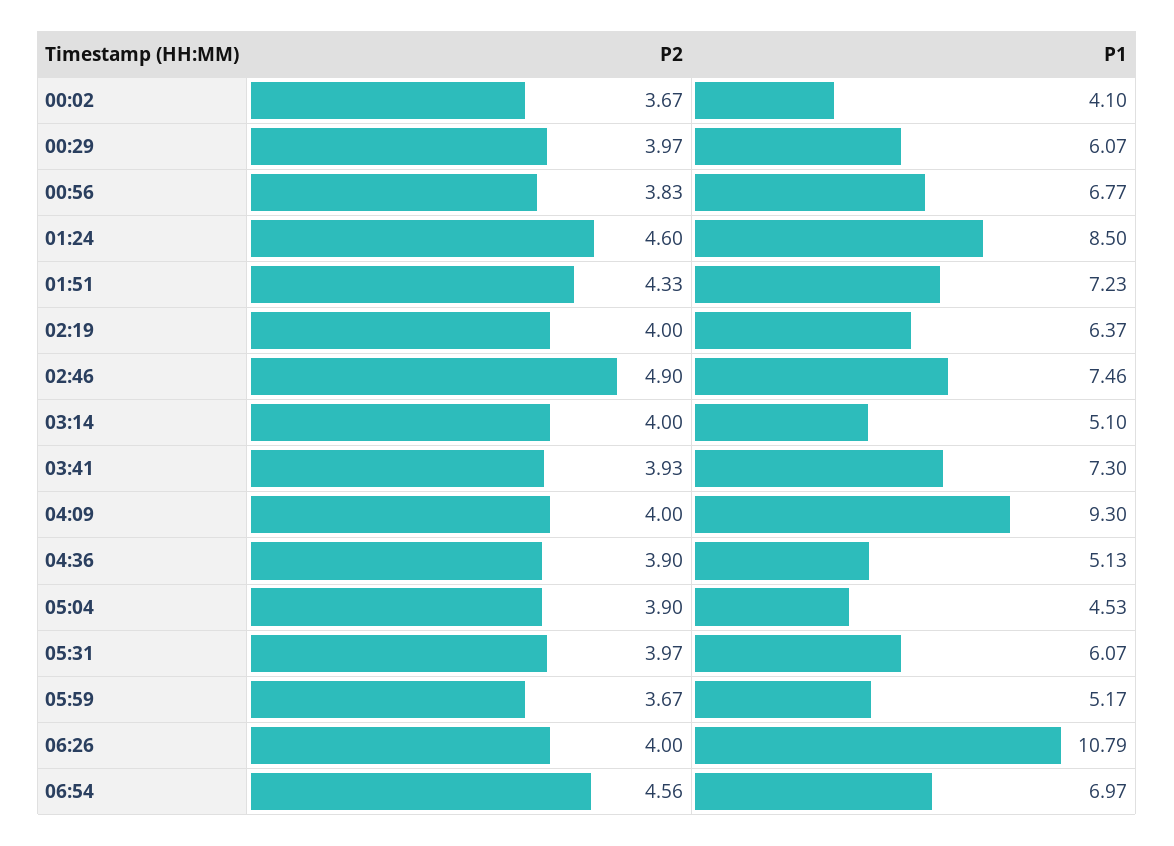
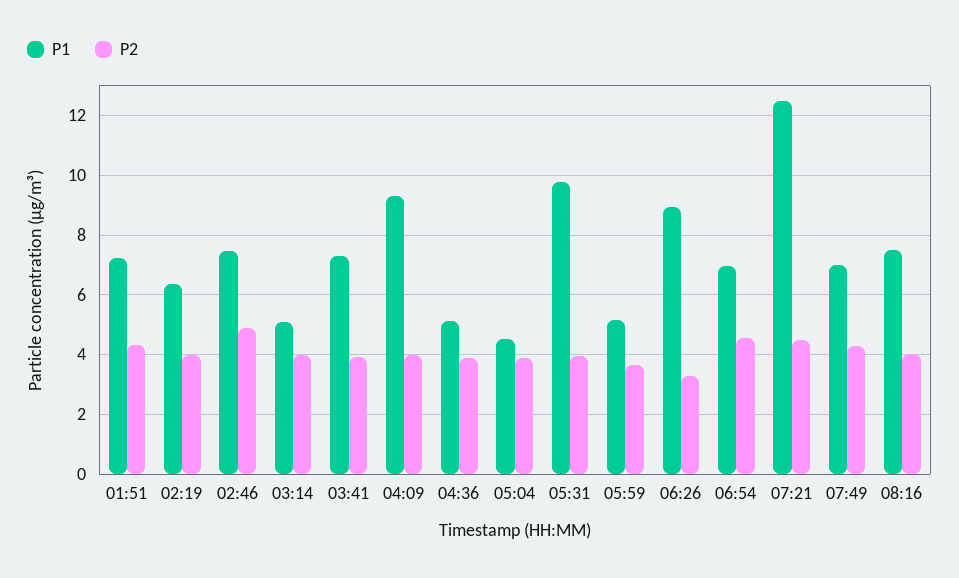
P2, 00:02: 3.67 -> none
P1, 00:02: 4.1 -> none
P2, 00:29: 3.97 -> none
P1, 00:29: 6.07 -> none
P2, 00:56: 3.83 -> none
P1, 00:56: 6.77 -> none
P2, 01:24: 4.6 -> none
P1, 01:24: 8.5 -> none
P1, 05:31: 6.07 -> 9.75
P2, 06:26: 4 -> 3.25
P1, 06:26: 10.79 -> 9
P1, 07:21: none -> 12.5
P2, 07:21: none -> 4.5
P1, 07:49: none -> 7
P2, 07:49: none -> 4.25
P1, 08:16: none -> 7.5
P2, 08:16: none -> 4

